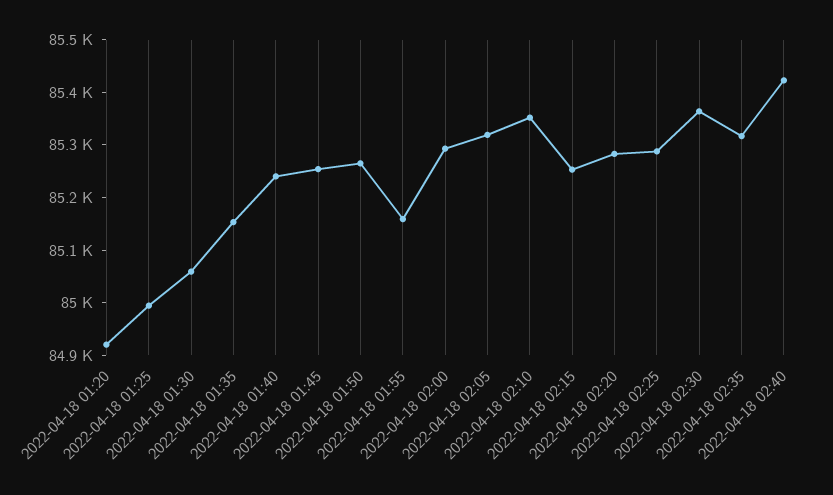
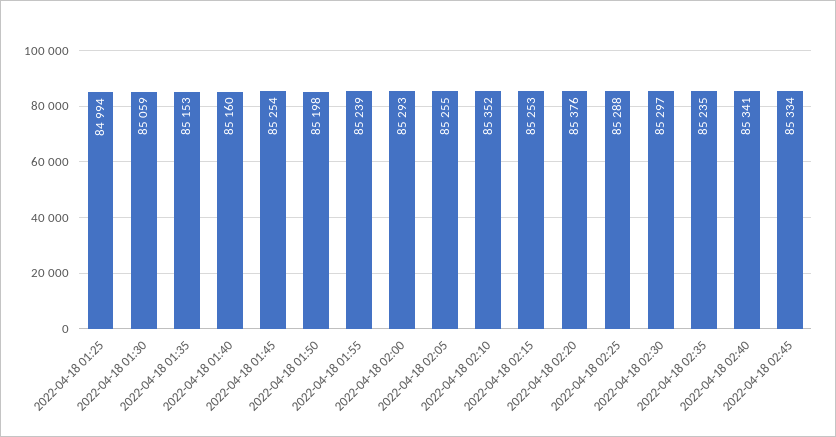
2022-04-18 01:20: 84920 -> none
2022-04-18 01:40: 85240 -> 85160
2022-04-18 01:50: 85260 -> 85198
2022-04-18 01:55: 85160 -> 85239
2022-04-18 02:05: 85320 -> 85255
2022-04-18 02:20: 85280 -> 85376
2022-04-18 02:30: 85360 -> 85297
2022-04-18 02:35: 85320 -> 85235
2022-04-18 02:40: 85420 -> 85341
2022-04-18 02:45: none -> 85334

